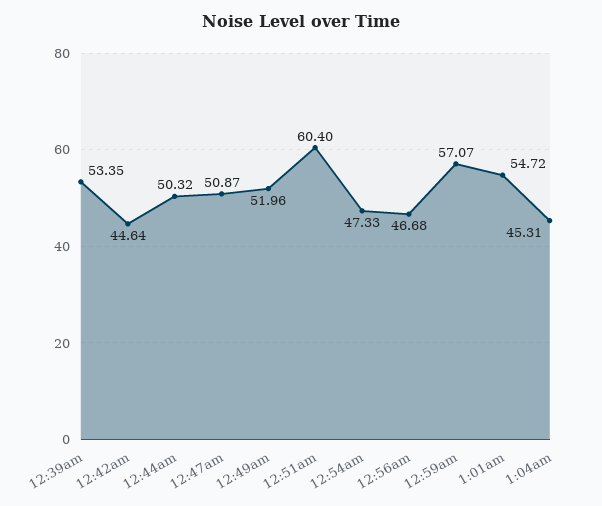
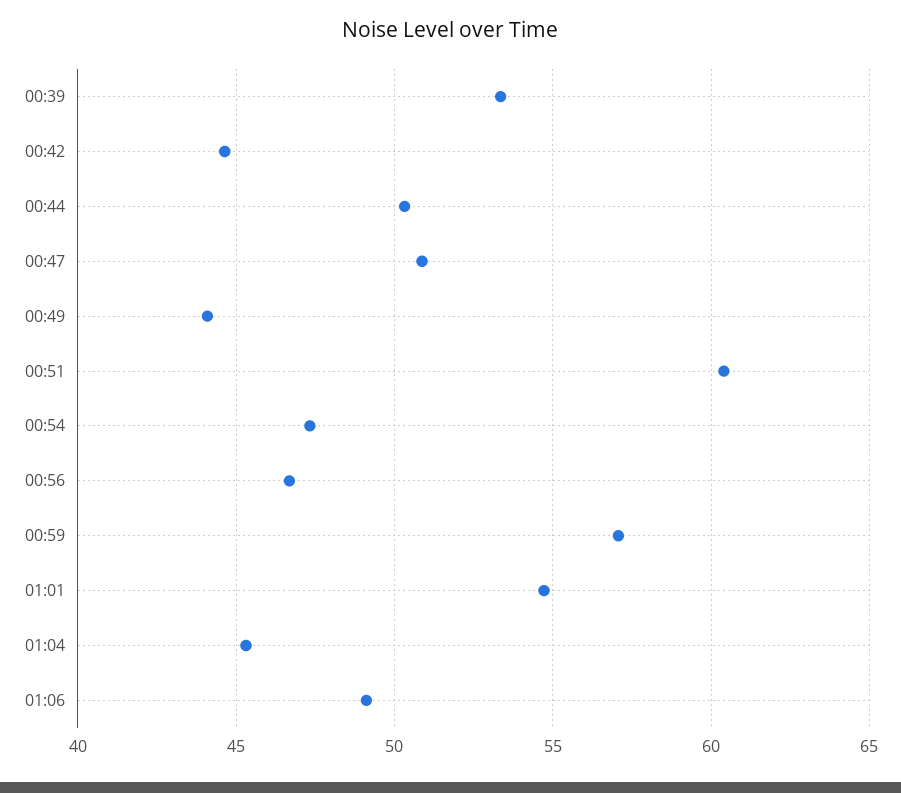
12:49am: 51.96 -> 44
01:06: none -> 49

